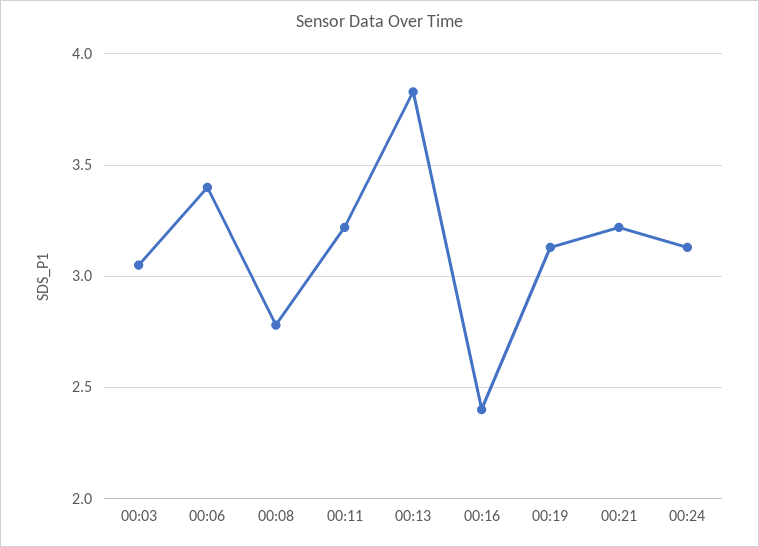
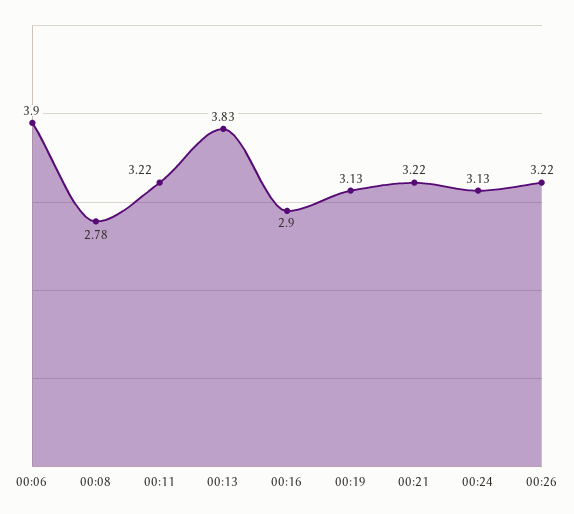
00:03: 3.05 -> none
00:06: 3.4 -> 3.9
00:16: 2.4 -> 2.9
00:26: none -> 3.22

